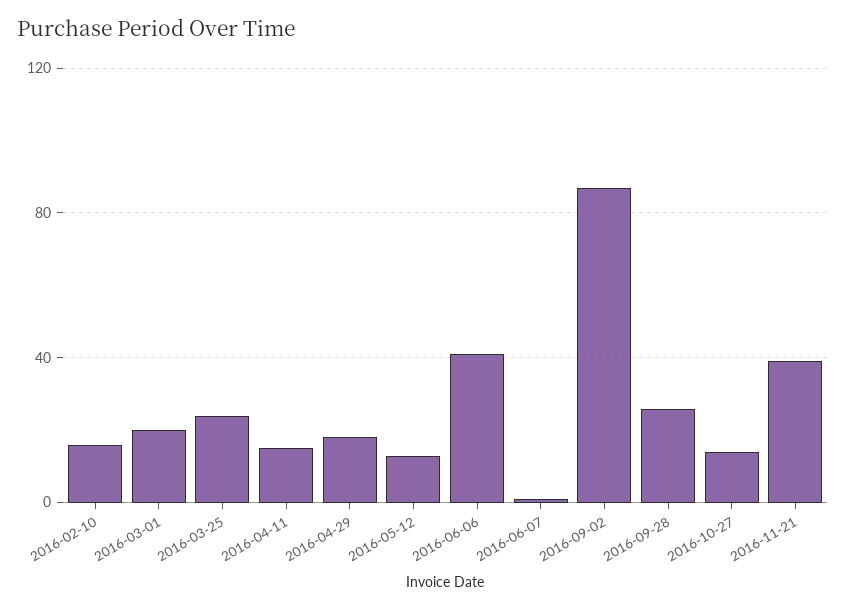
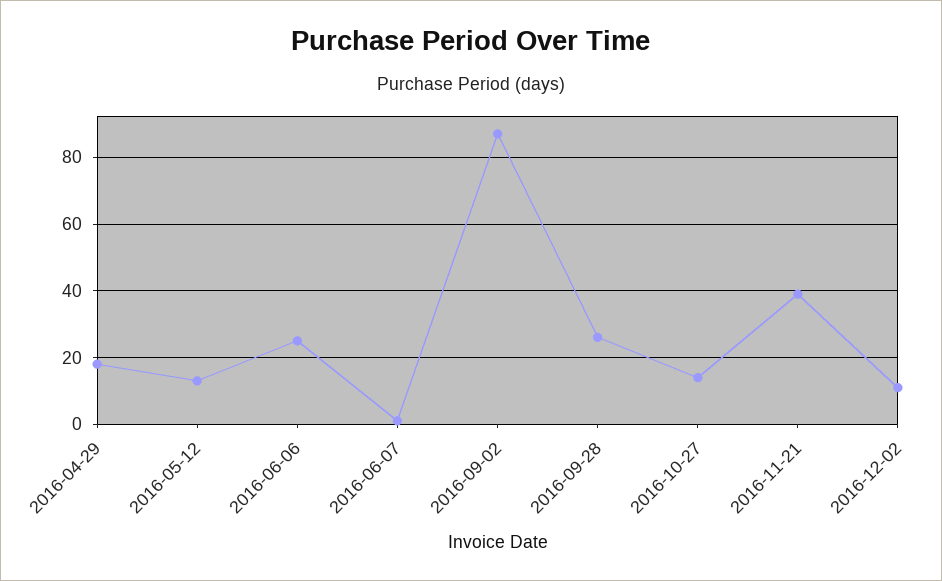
2016-02-10: 15 -> none
2016-03-01: 20 -> none
2016-03-25: 25 -> none
2016-04-11: 15 -> none
2016-06-06: 40 -> 25
2016-12-02: none -> 10

